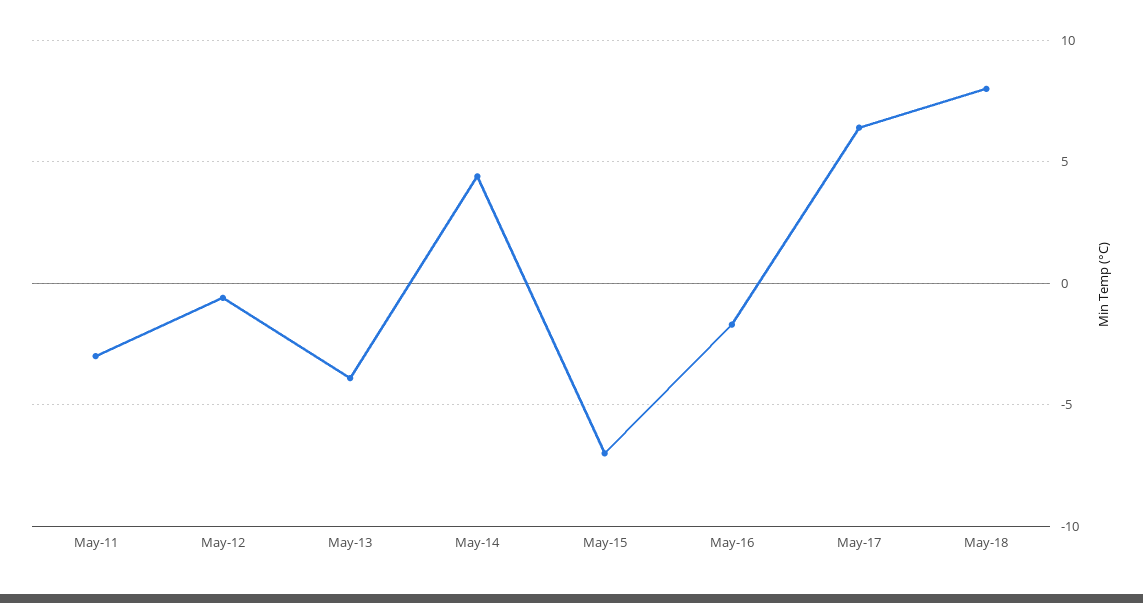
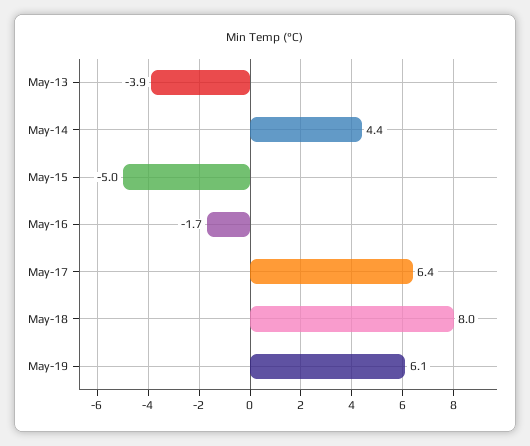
May-11: -3 -> none
May-12: -0.5 -> none
May-15: -7 -> -5
May-19: none -> 6.1

